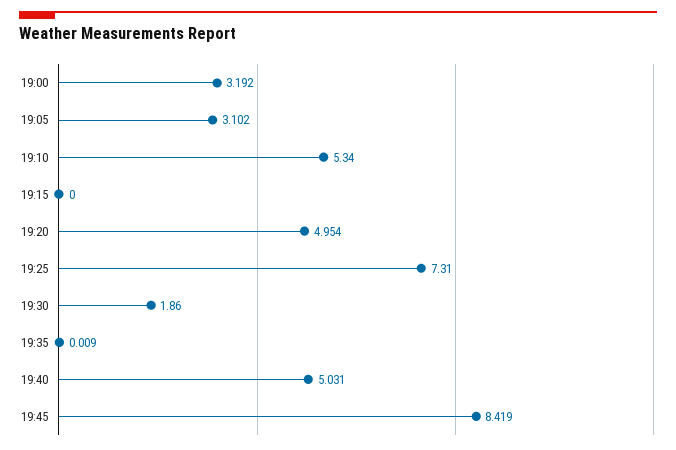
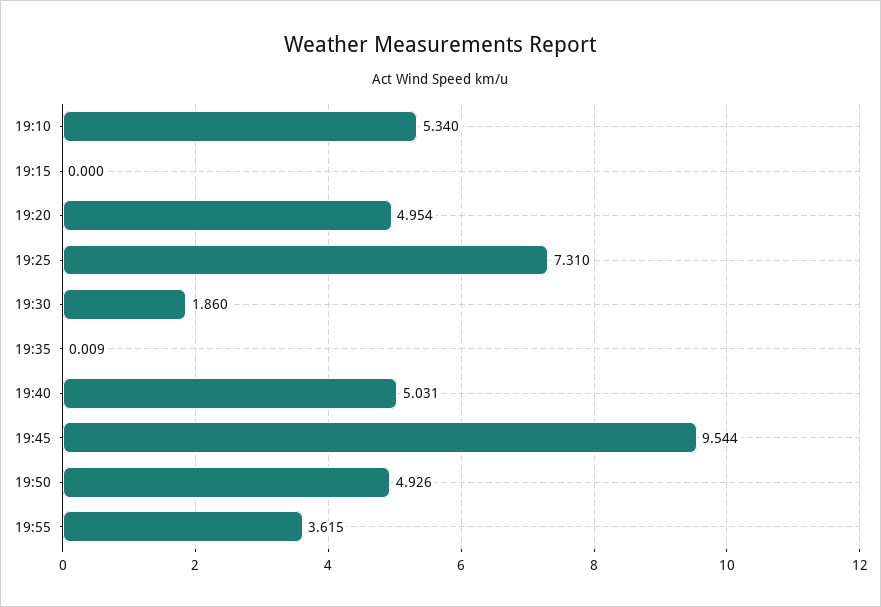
19:00: 3.192 -> none
19:05: 3.102 -> none
19:45: 8.419 -> 9.544
19:50: none -> 4.926
19:55: none -> 3.615

